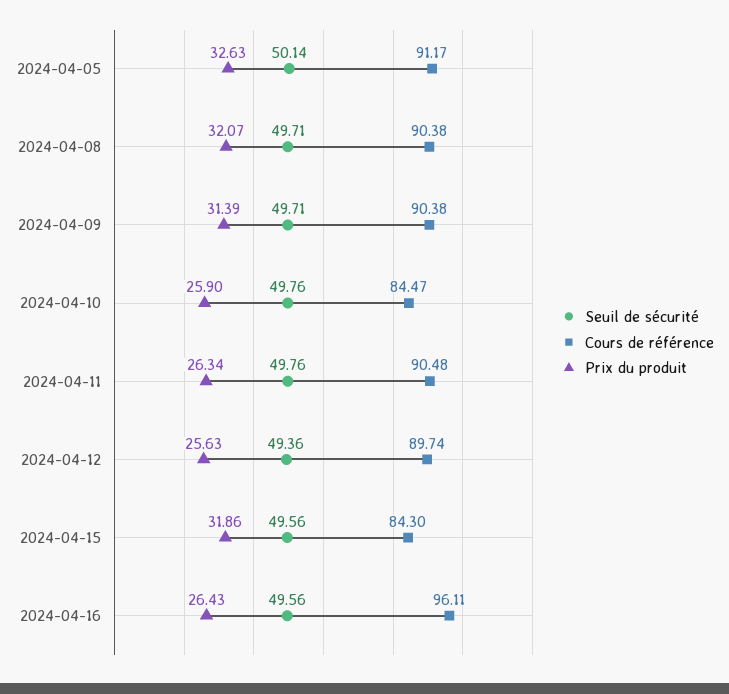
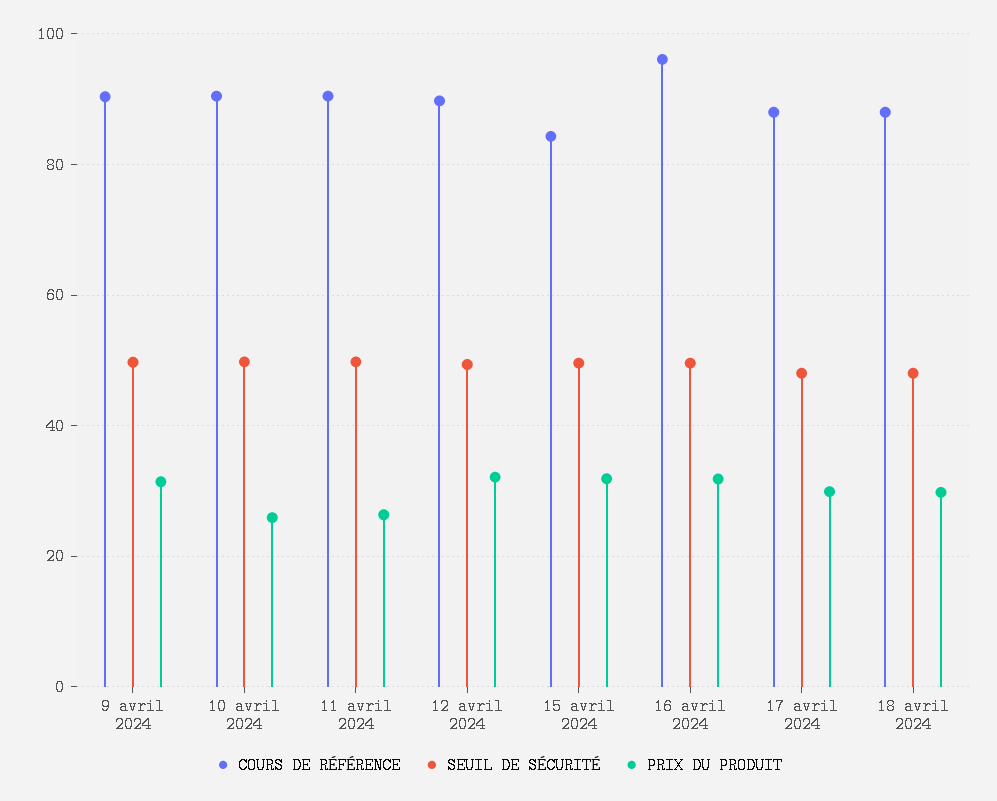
Seuil de sécurité, 2024-04-05: 50.14 -> none
Cours de référence, 2024-04-05: 91.17 -> none
Prix du produit, 2024-04-05: 32.63 -> none
Seuil de sécurité, 2024-04-08: 49.71 -> none
Cours de référence, 2024-04-08: 90.38 -> none
Prix du produit, 2024-04-08: 32.07 -> none
Cours de référence, 2024-04-10: 84.47 -> 90
Prix du produit, 2024-04-12: 25.63 -> 32
Prix du produit, 2024-04-16: 26.43 -> 32
Cours de référence, 17 avril 2024: none -> 88
Seuil de sécurité, 17 avril 2024: none -> 48
Prix du produit, 17 avril 2024: none -> 30
Cours de référence, 18 avril 2024: none -> 88
Seuil de sécurité, 18 avril 2024: none -> 48
Prix du produit, 18 avril 2024: none -> 30

